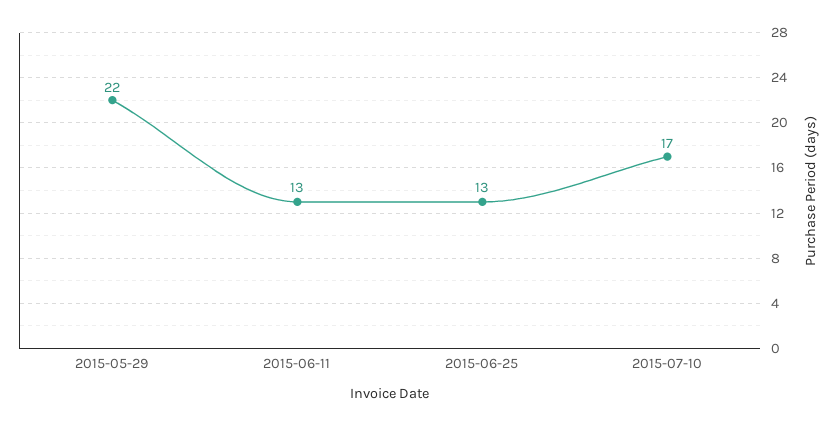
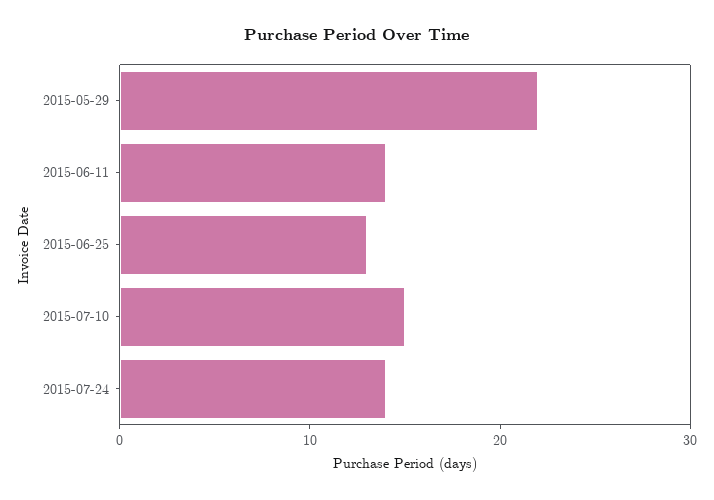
2015-06-11: 13 -> 14
2015-07-10: 17 -> 15
2015-07-24: none -> 14

